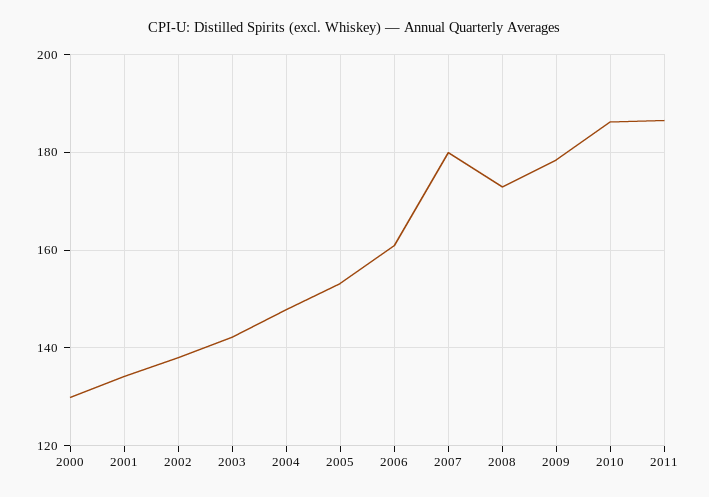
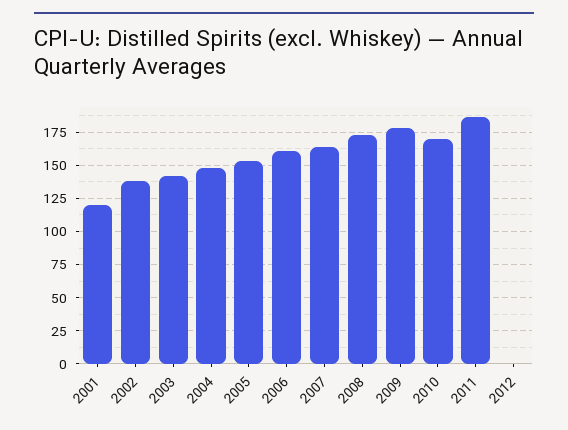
2000: 130 -> none
2001: 134 -> 120
2007: 180 -> 165
2010: 186 -> 170
2012: none -> 0

